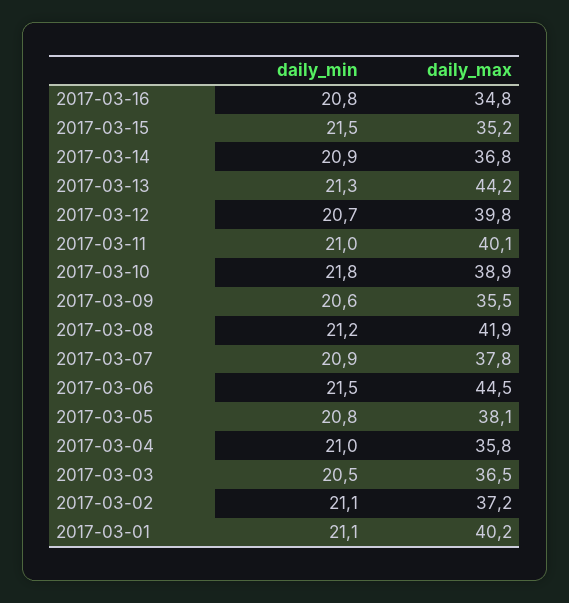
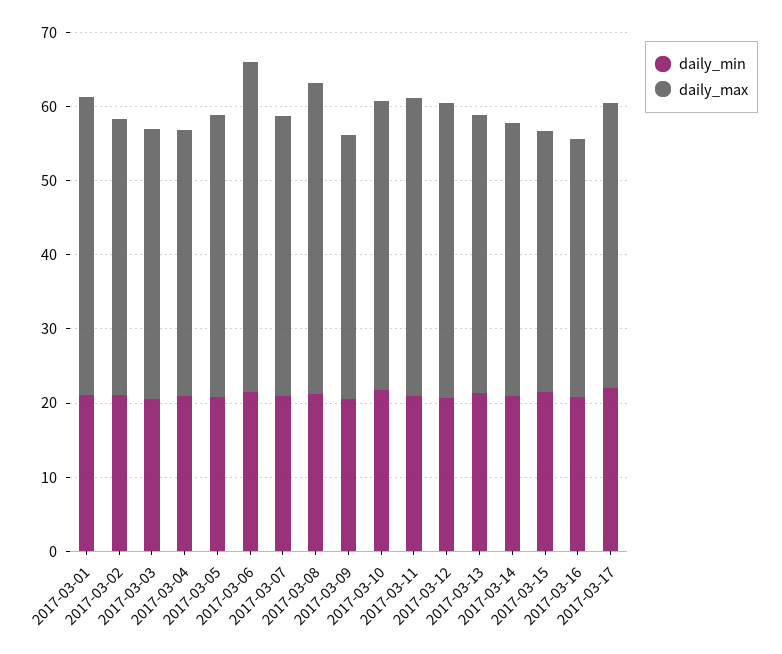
daily_max, 2017-03-13: 44.2 -> 38
daily_min, 2017-03-17: none -> 22
daily_max, 2017-03-17: none -> 38

